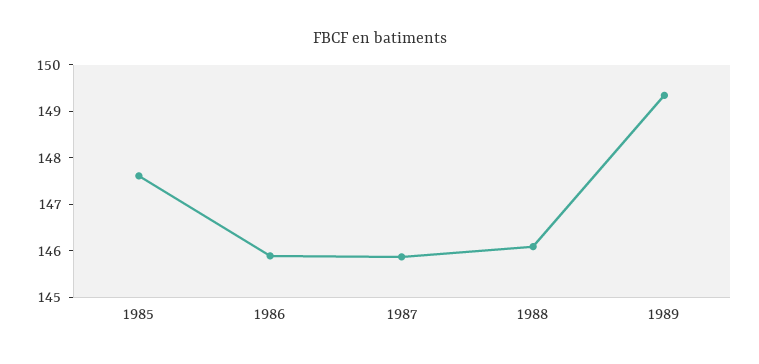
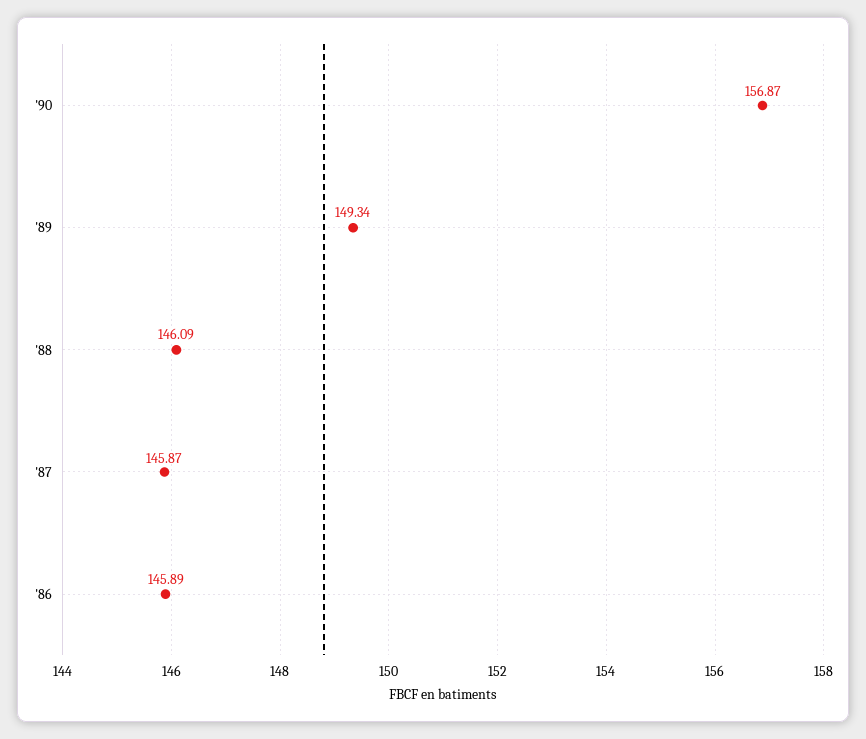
1985: 147.6 -> none
'90: none -> 156.87

